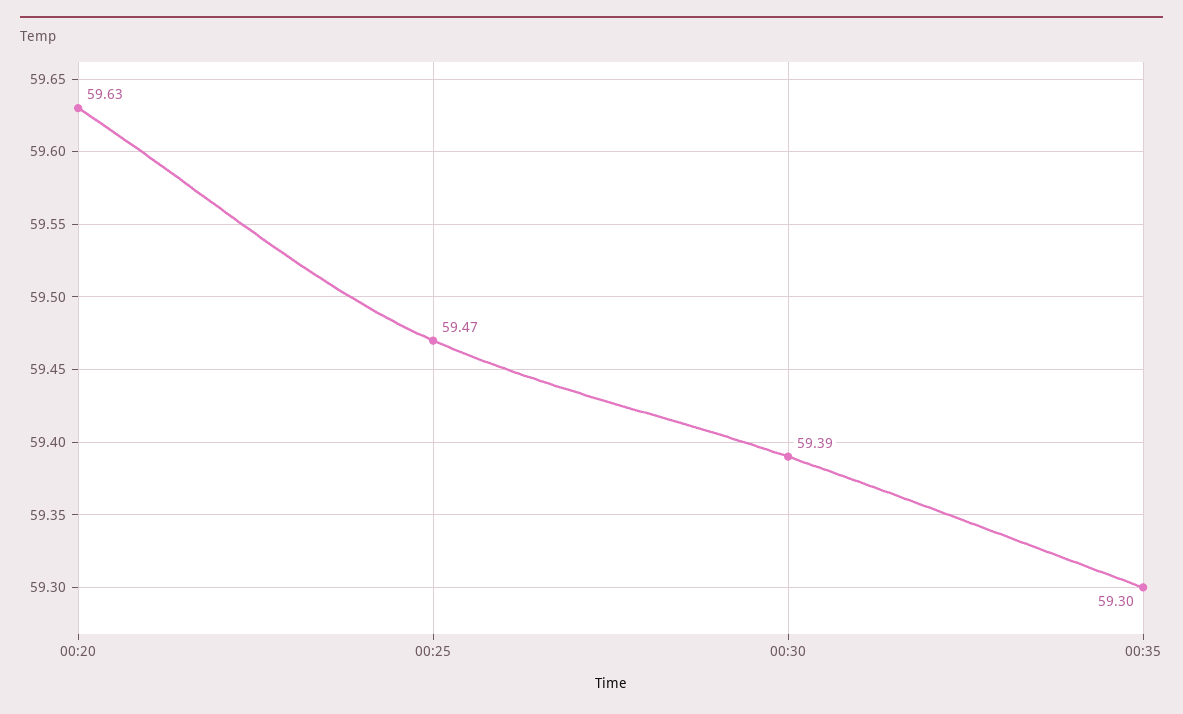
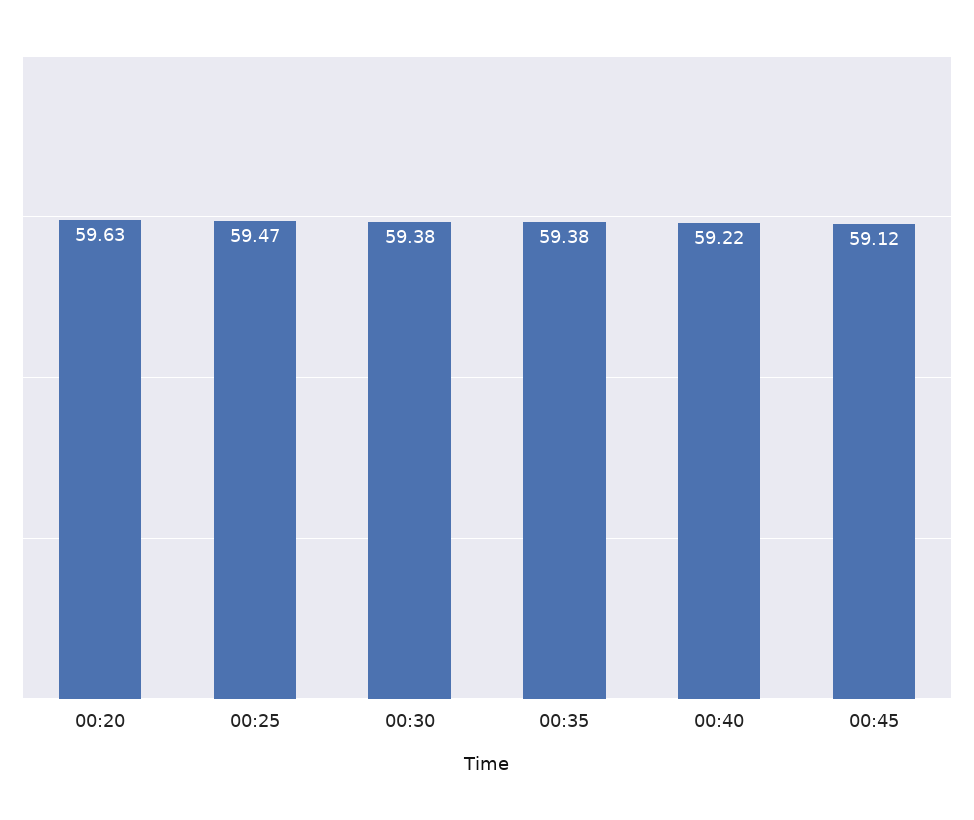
00:30: 59.39 -> 59.38
00:35: 59.3 -> 59.38
00:40: none -> 59.22
00:45: none -> 59.12

